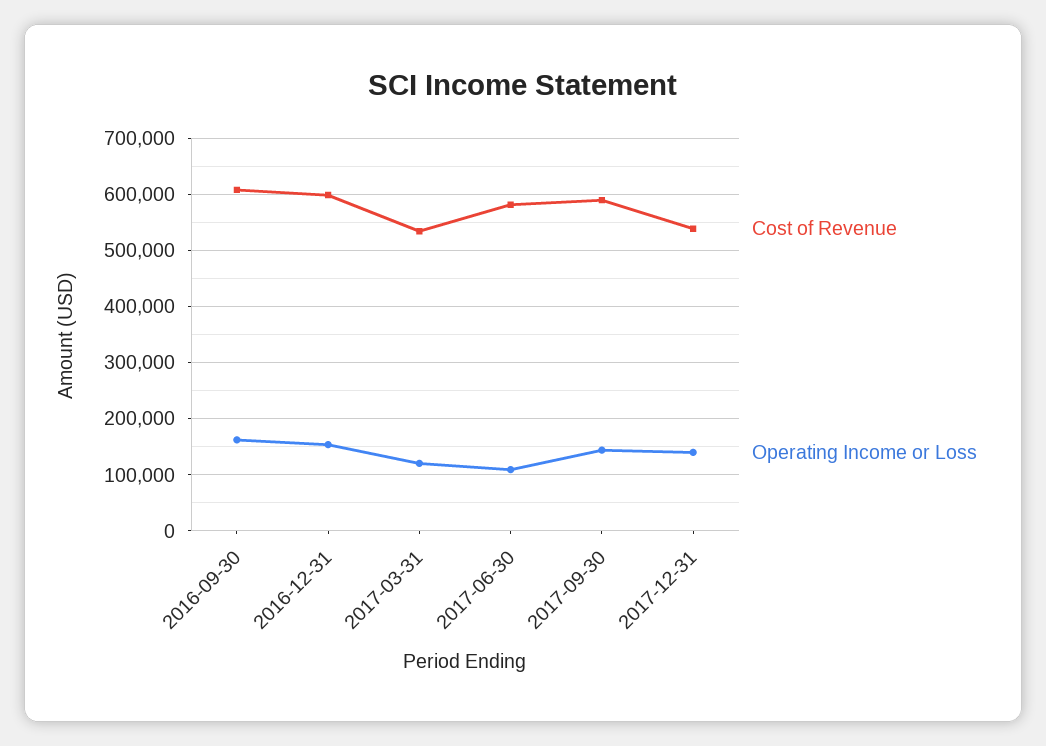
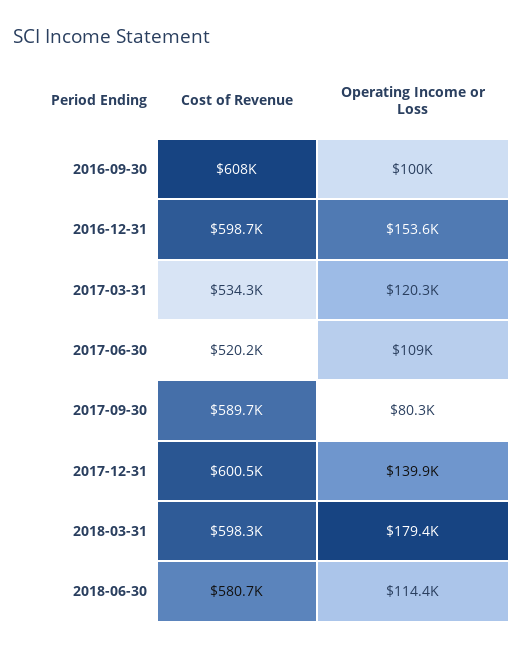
Operating Income or Loss, 2016-09-30: 160000 -> 100000
Cost of Revenue, 2017-06-30: 580000 -> 520200
Operating Income or Loss, 2017-09-30: 140000 -> 80300
Cost of Revenue, 2017-12-31: 540000 -> 600500
Cost of Revenue, 2018-03-31: none -> 598300
Operating Income or Loss, 2018-03-31: none -> 179400
Cost of Revenue, 2018-06-30: none -> 580700
Operating Income or Loss, 2018-06-30: none -> 114400

